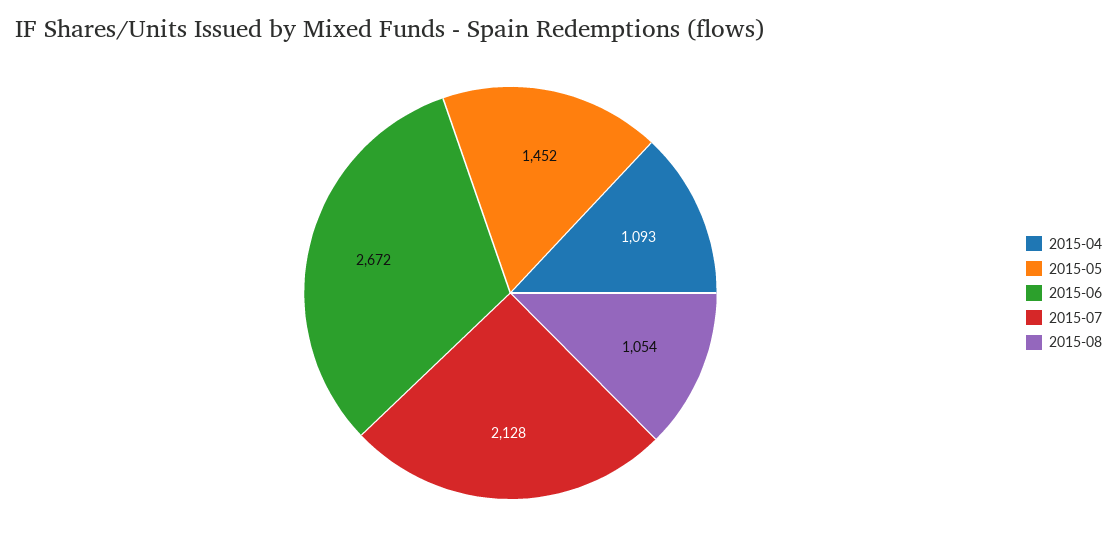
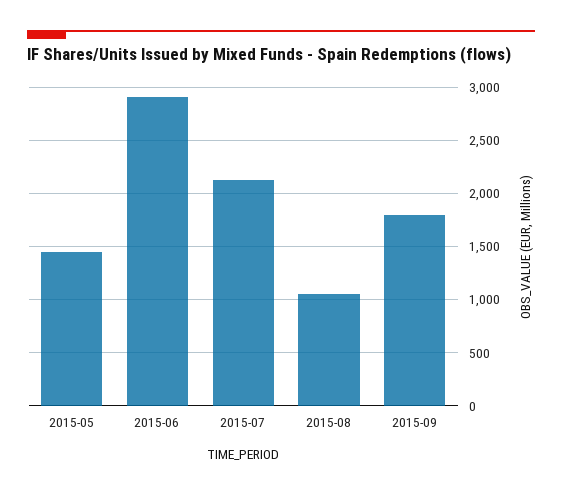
2015-04: 1093 -> none
2015-06: 2672 -> 2900
2015-09: none -> 1800

